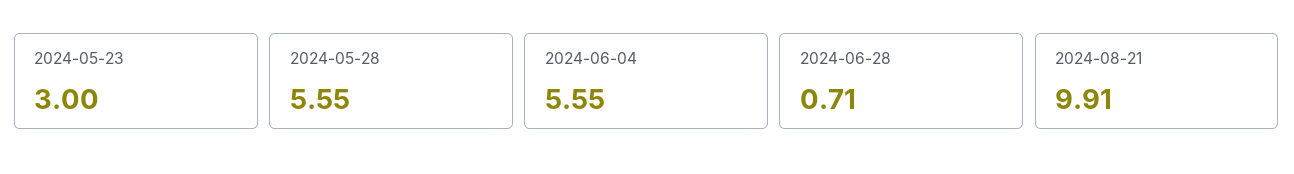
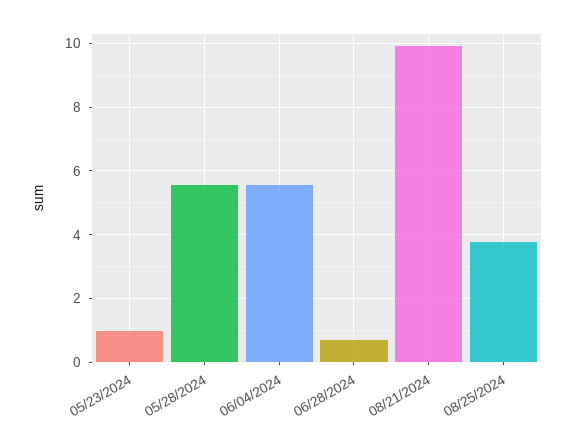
2024-05-23: 3 -> 1
08/25/2024: none -> 3.8

